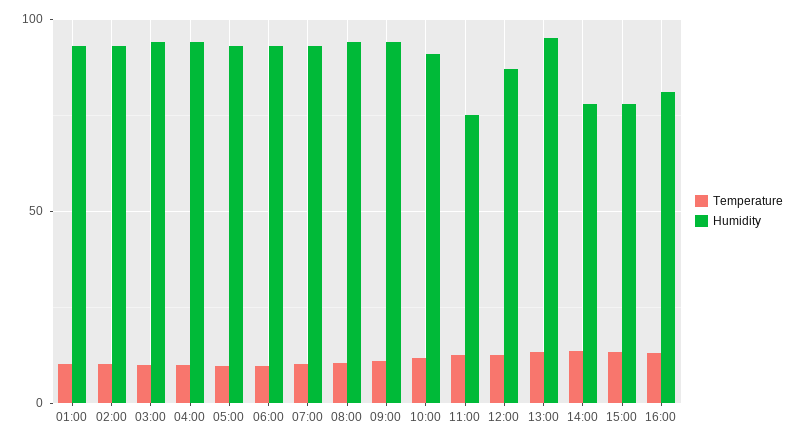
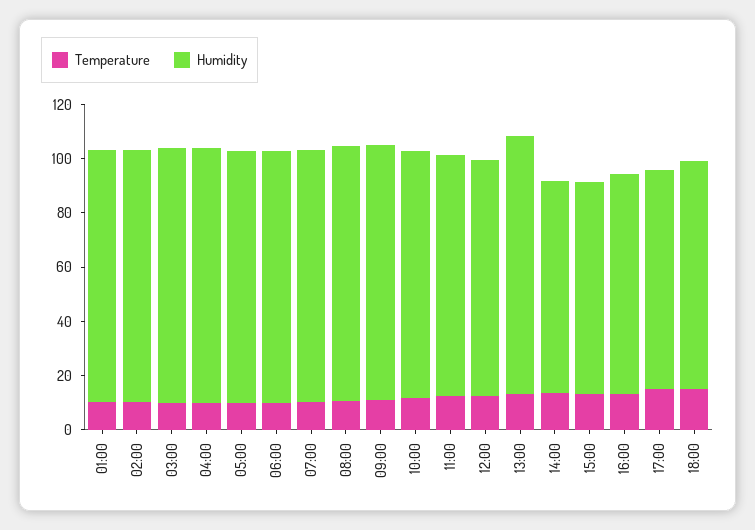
Humidity, 11:00: 75 -> 90
Temperature, 17:00: none -> 15
Humidity, 17:00: none -> 80
Temperature, 18:00: none -> 15
Humidity, 18:00: none -> 85

